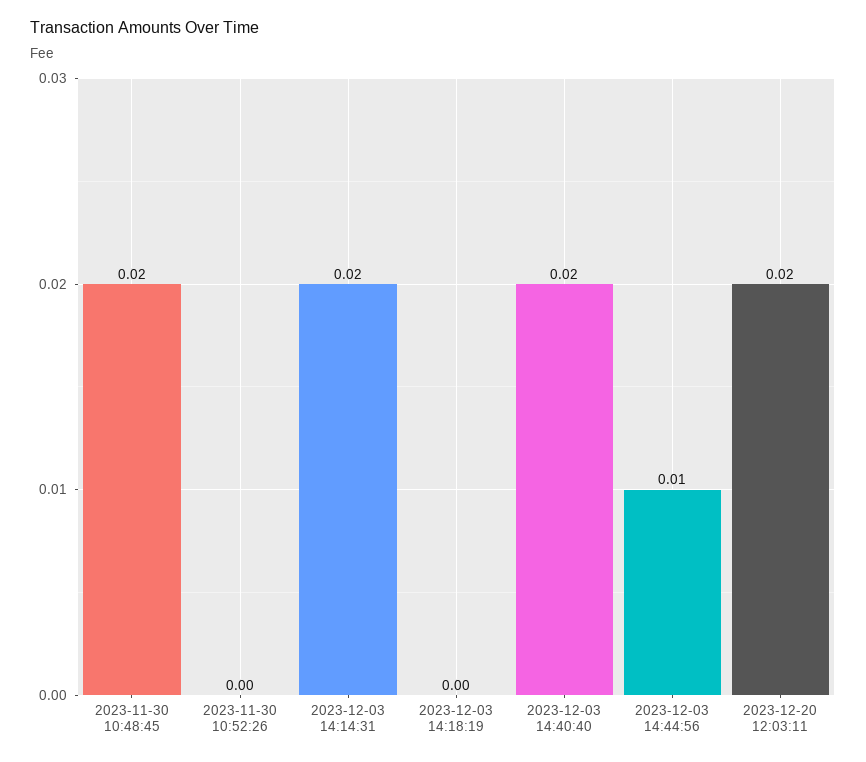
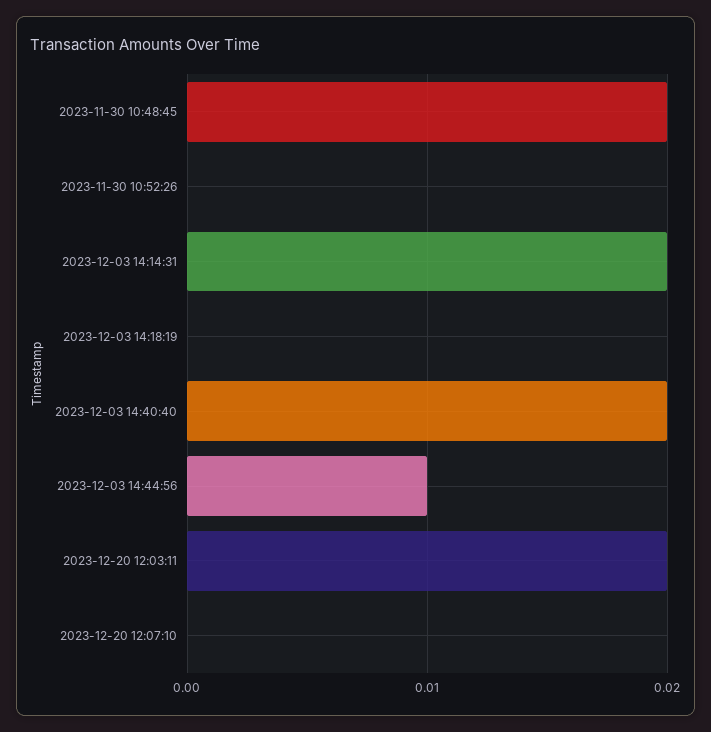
2023-12-20 12:07:10: none -> 0

